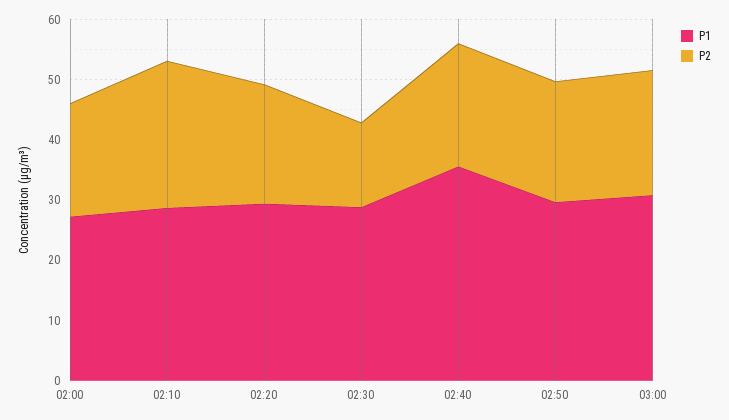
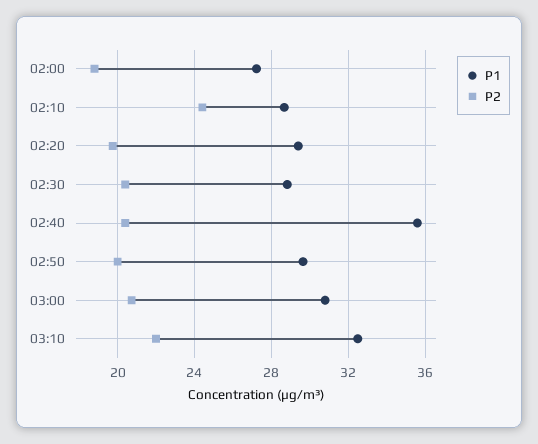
P2, 02:30: 14 -> 20.5
P1, 03:10: none -> 32.5
P2, 03:10: none -> 22

